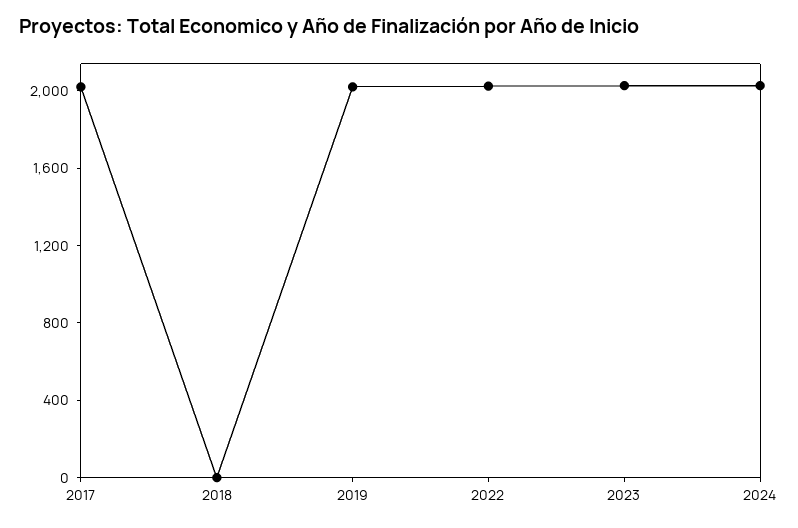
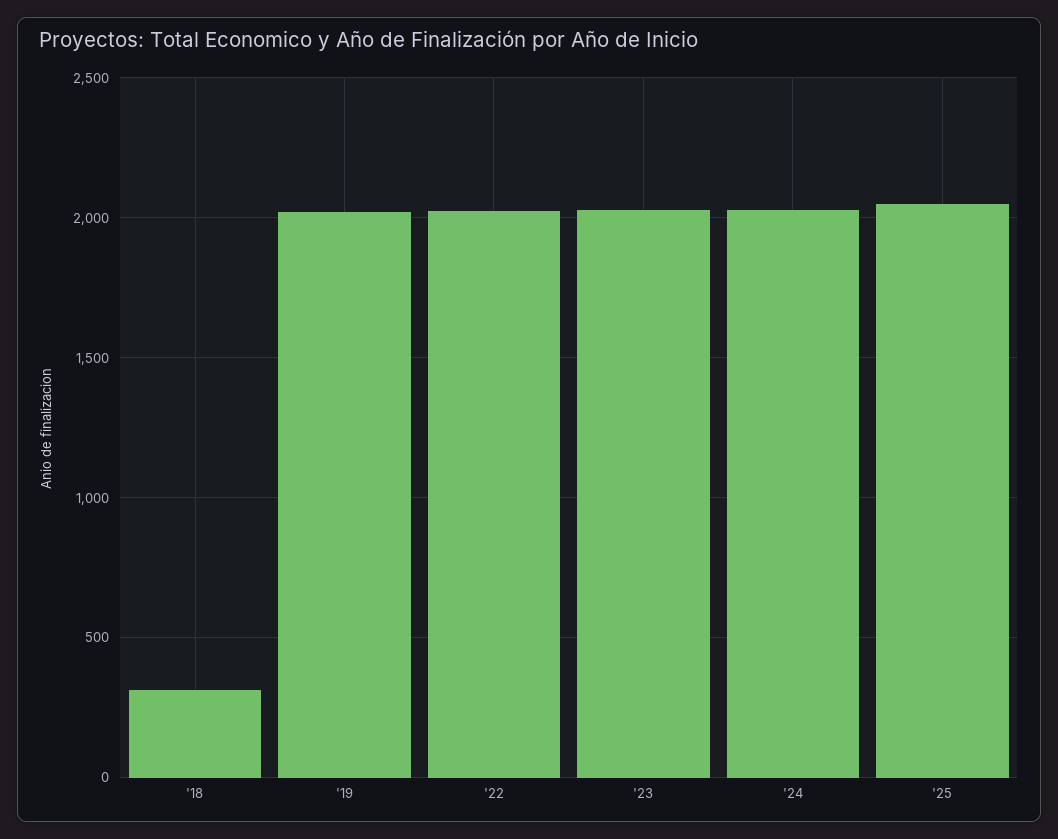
2017: 2000 -> none
2018: 0 -> 300
'25: none -> 2050

